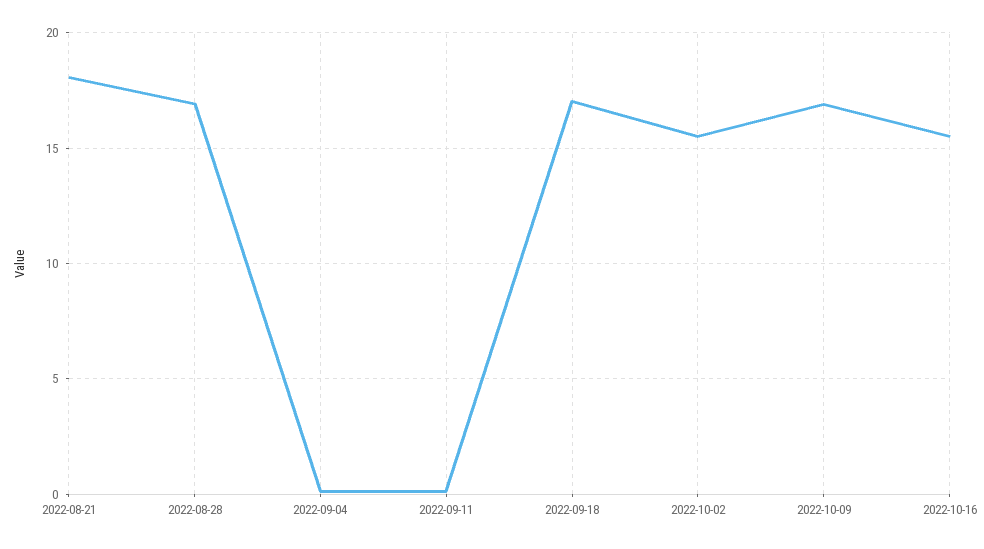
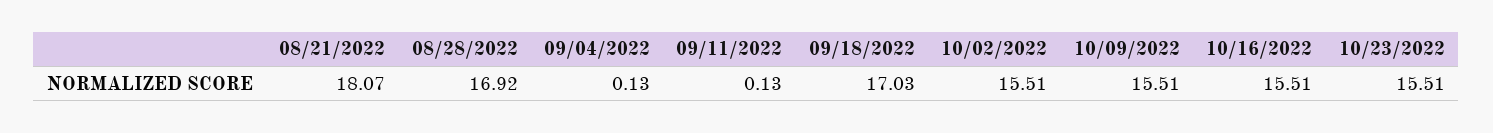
2022-10-09: 17 -> 15.51
10/23/2022: none -> 15.51

